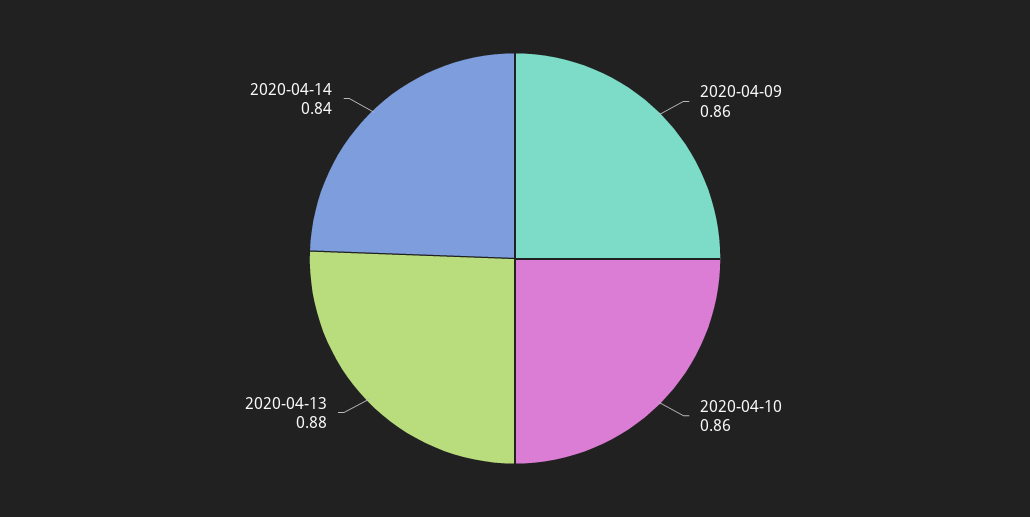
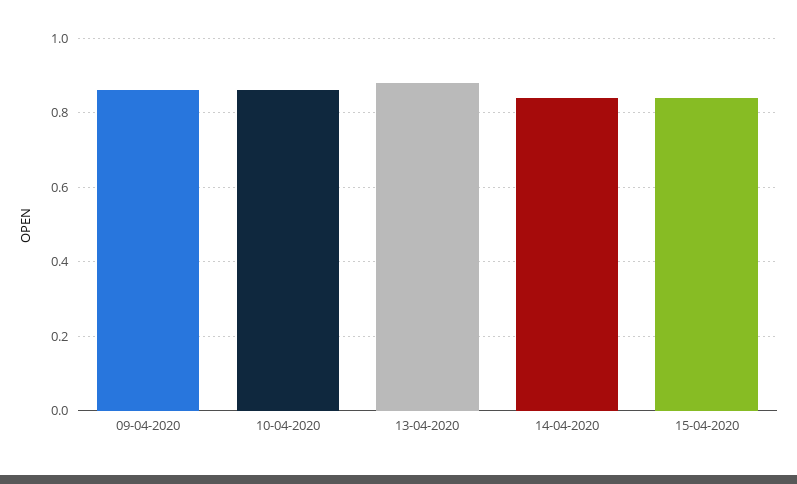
15-04-2020: none -> 0.85

